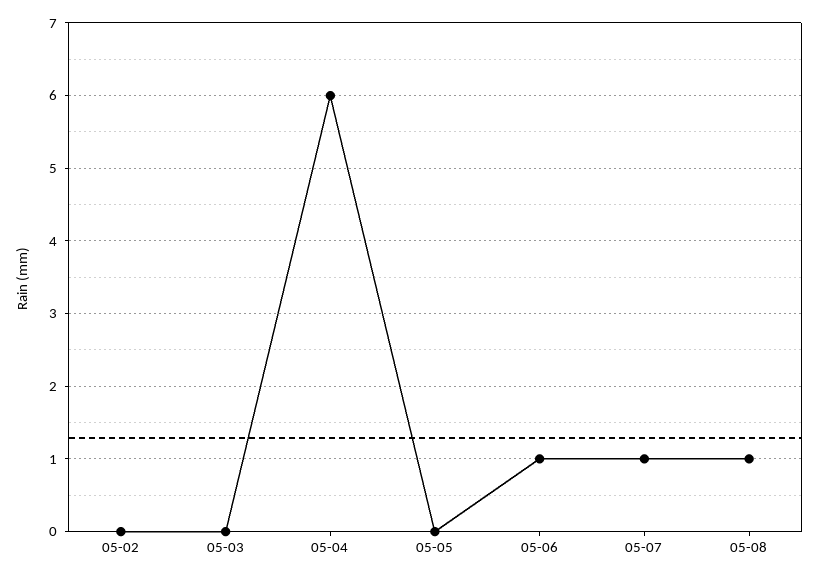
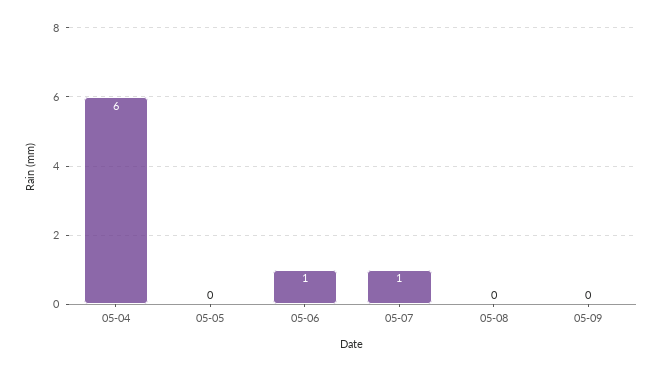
05-02: 0 -> none
05-03: 0 -> none
05-08: 1 -> 0
05-09: none -> 0

